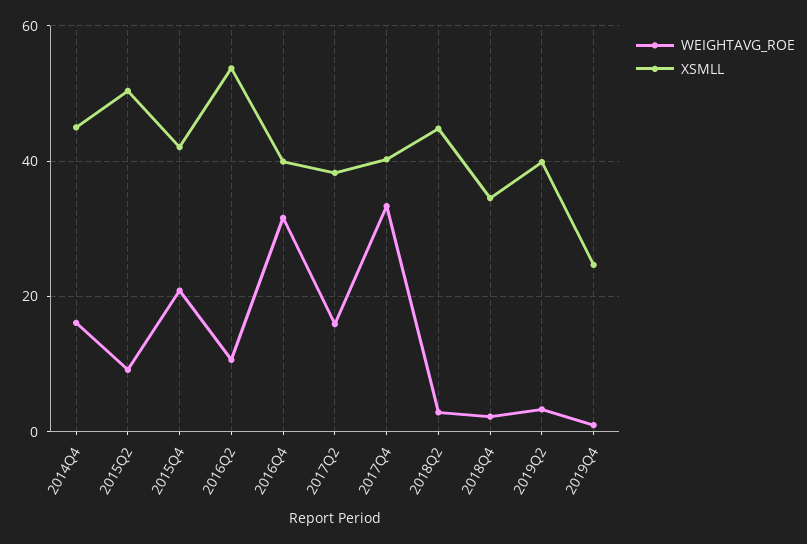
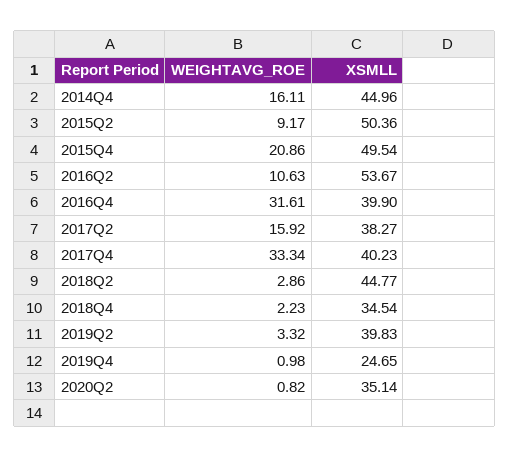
XSMLL, 2015Q4: 42 -> 49.54
WEIGHTAVG_ROE, 2020Q2: none -> 0.82
XSMLL, 2020Q2: none -> 35.14

